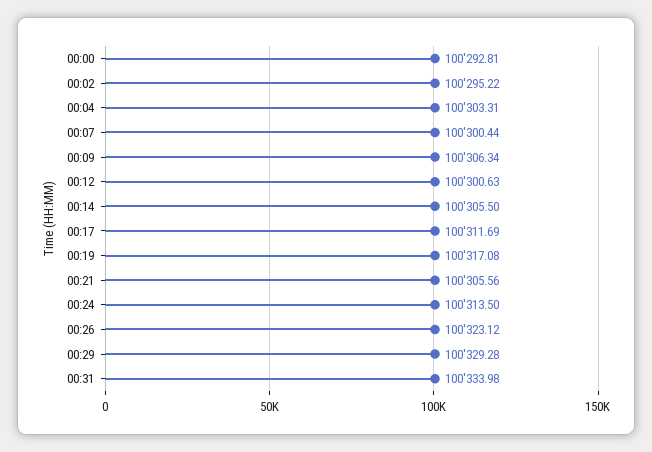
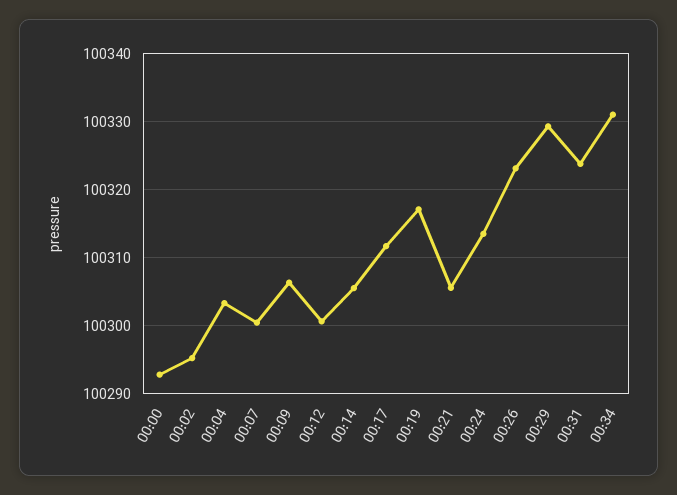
00:31: 100333.98 -> 100324
00:34: none -> 100331

